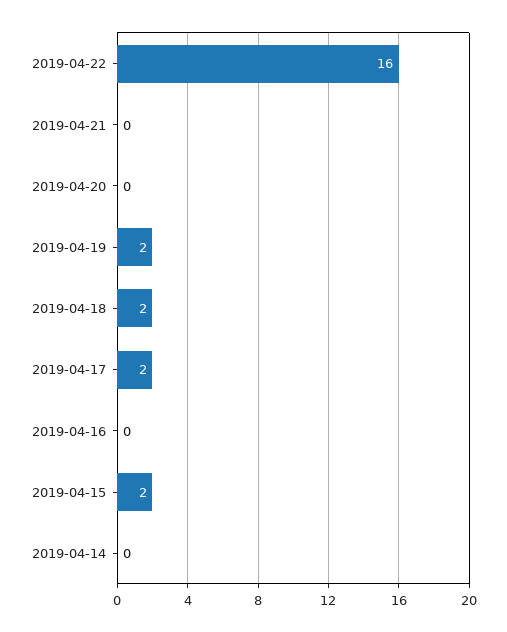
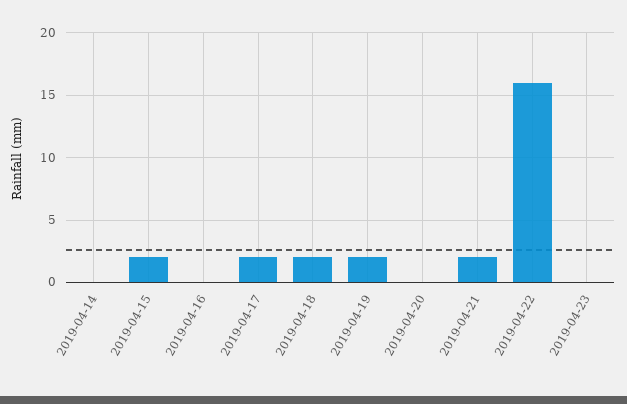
2019-04-21: 0 -> 2
2019-04-23: none -> 0

